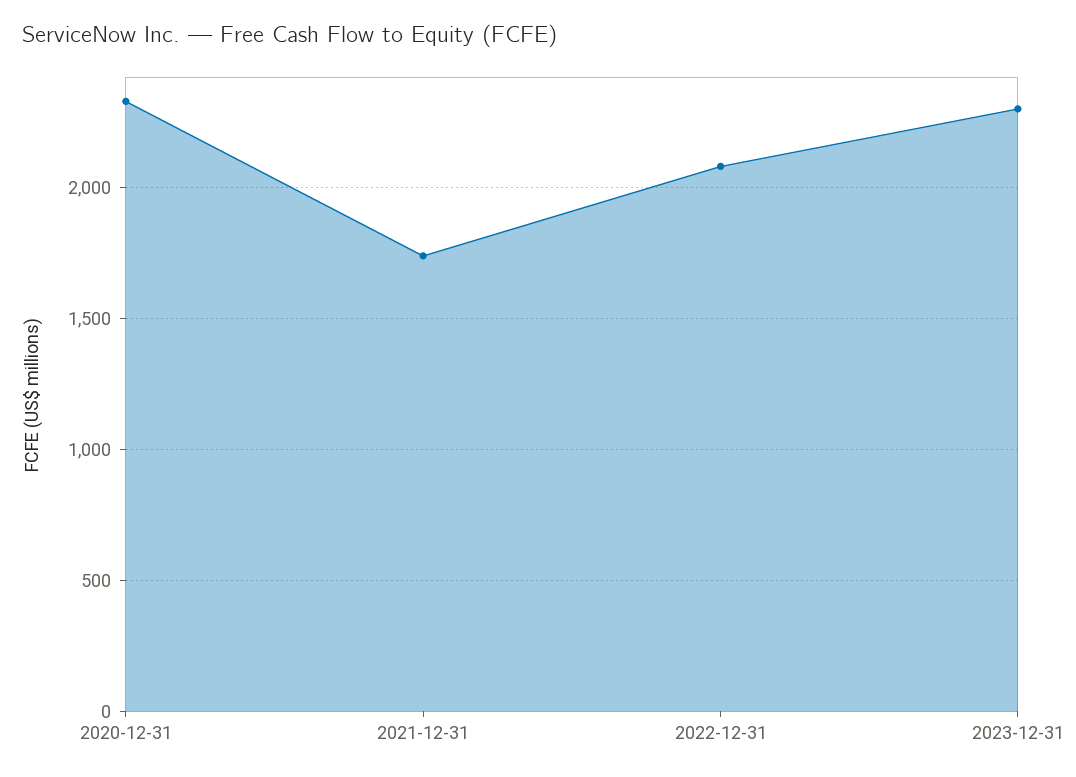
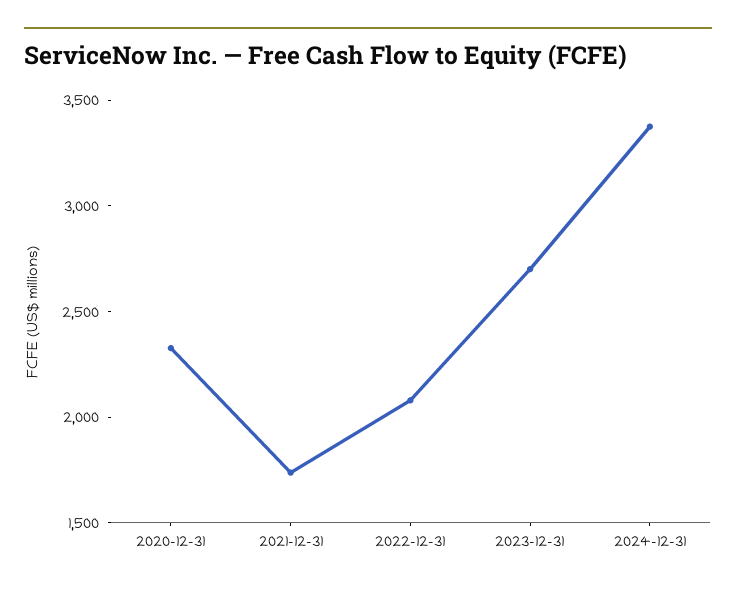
2023-12-31: 2300 -> 2700
2024-12-31: none -> 3400

